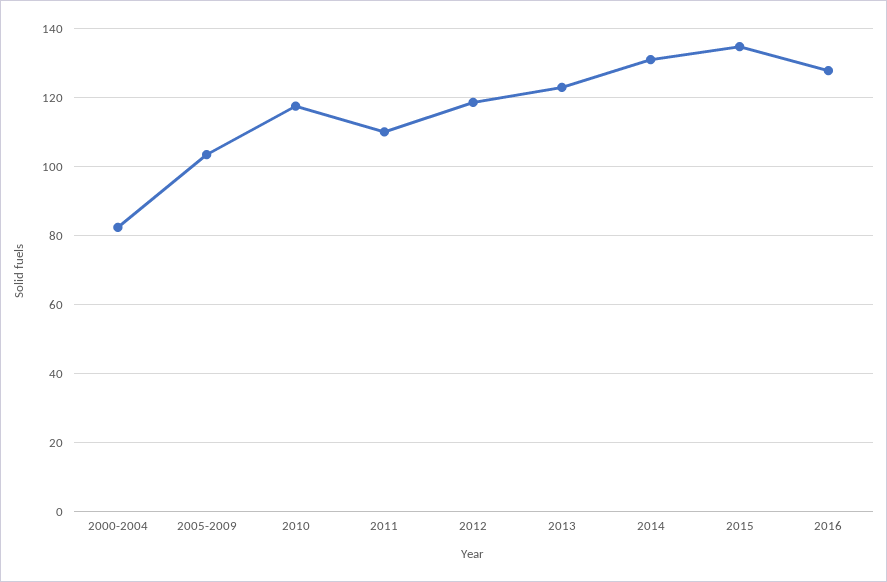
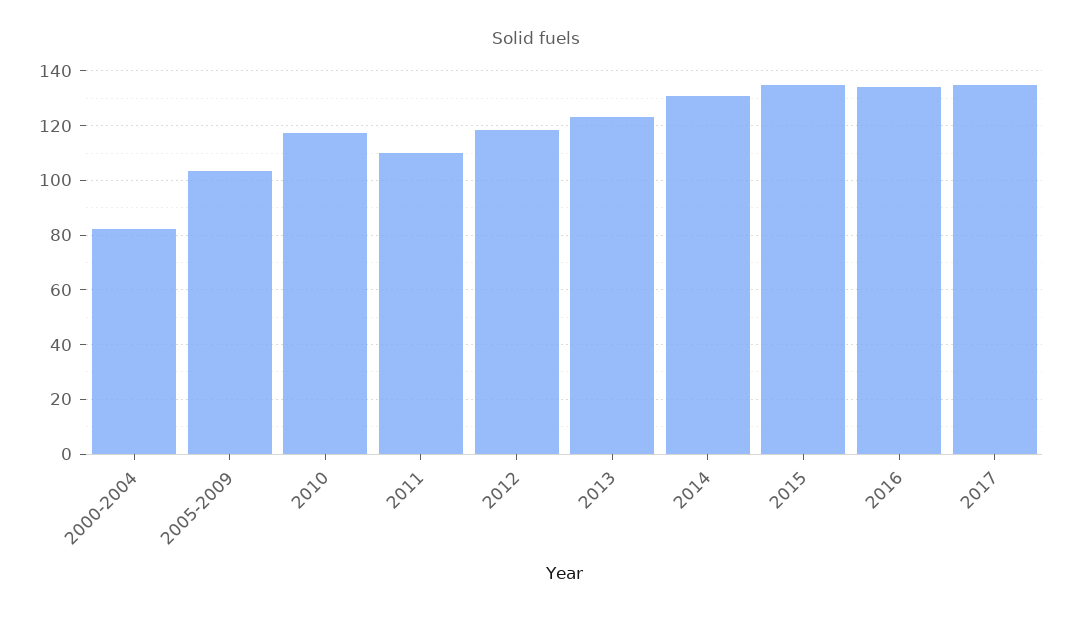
2016: 128 -> 135
2017: none -> 135

